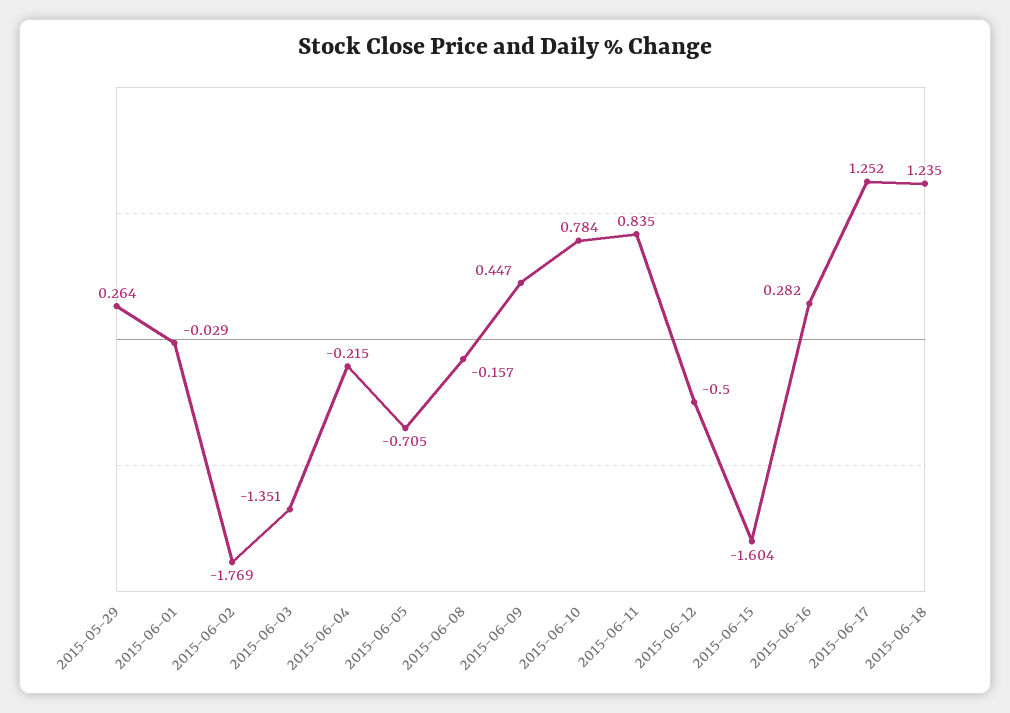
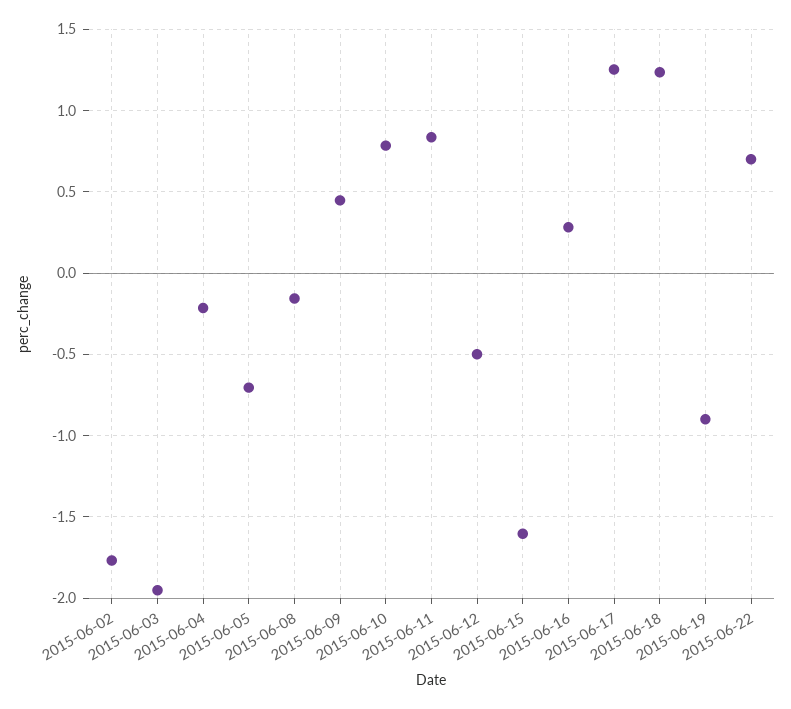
2015-05-29: 0.264 -> none
2015-06-01: -0.029 -> none
2015-06-03: -1.351 -> -1.95
2015-06-19: none -> -0.9
2015-06-22: none -> 0.7

